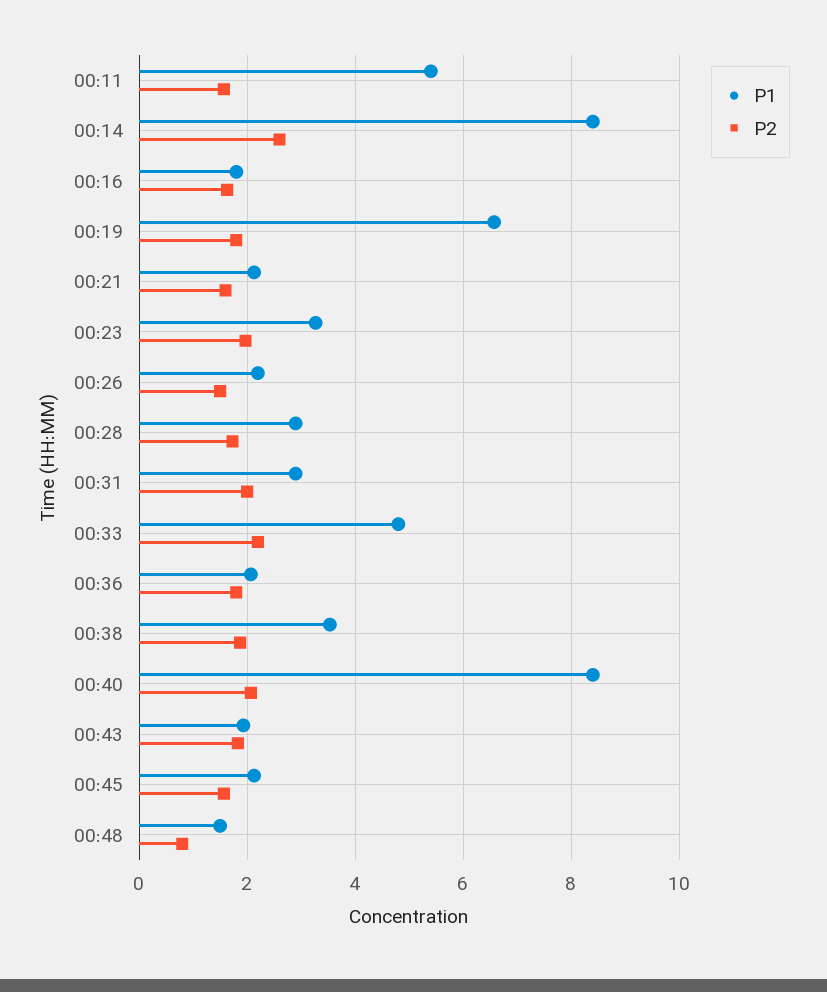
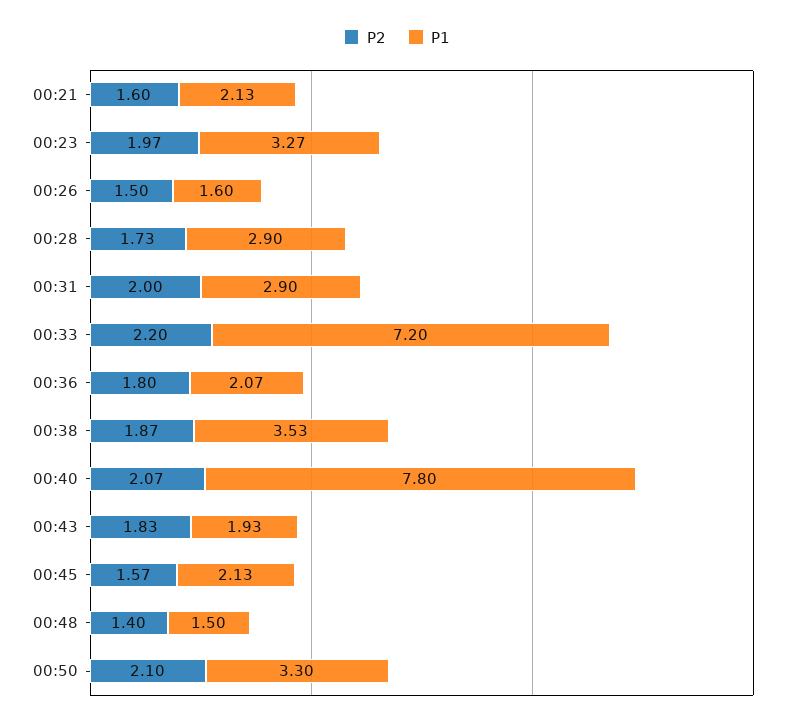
P1, 00:11: 5.4 -> none
P2, 00:11: 1.6 -> none
P1, 00:14: 8.4 -> none
P2, 00:14: 2.6 -> none
P1, 00:16: 1.8 -> none
P2, 00:16: 1.6 -> none
P1, 00:19: 6.6 -> none
P2, 00:19: 1.8 -> none
P1, 00:26: 2.2 -> 1.6
P1, 00:33: 4.8 -> 7.2
P1, 00:40: 8.4 -> 7.8
P2, 00:48: 0.8 -> 1.4
P2, 00:50: none -> 2.1
P1, 00:50: none -> 3.3

